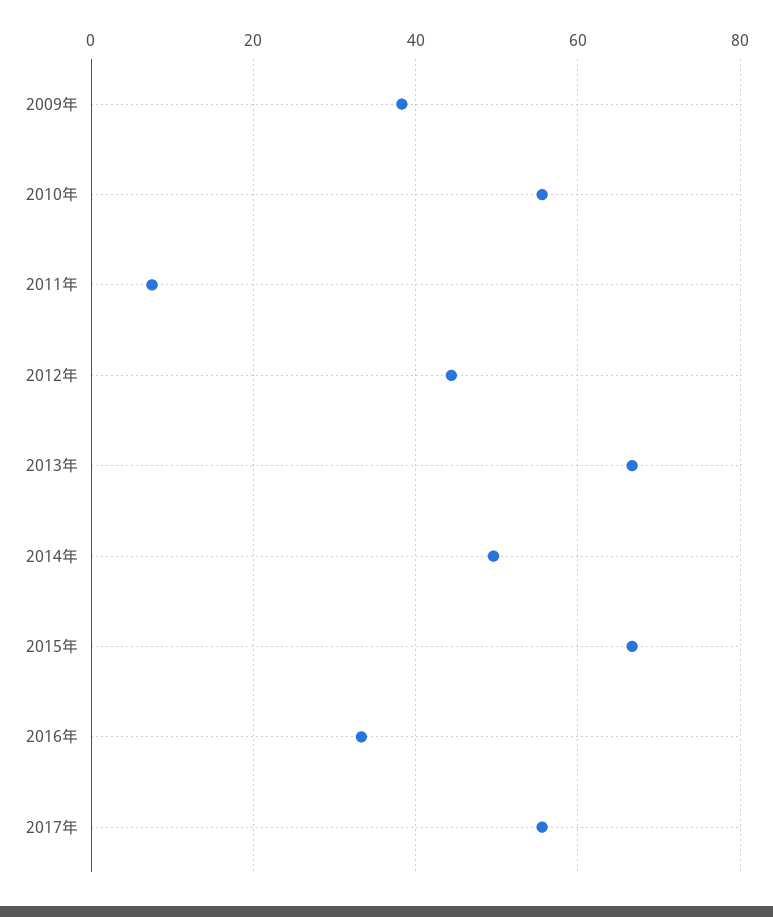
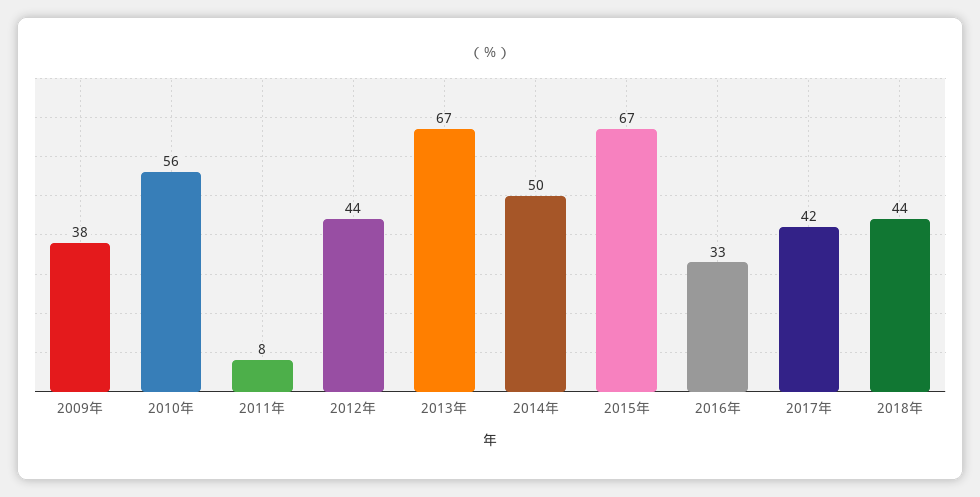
2017年: 56 -> 42
2018年: none -> 44

